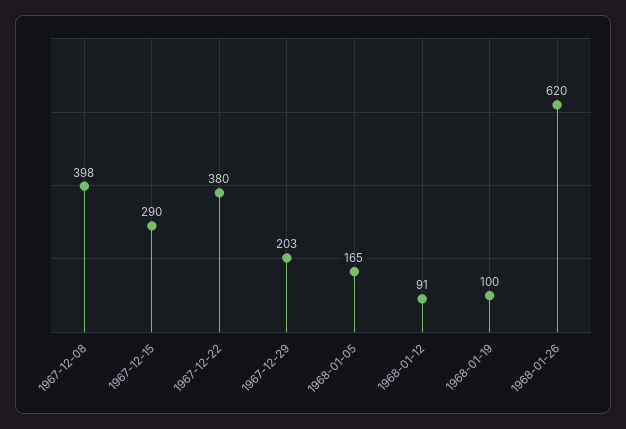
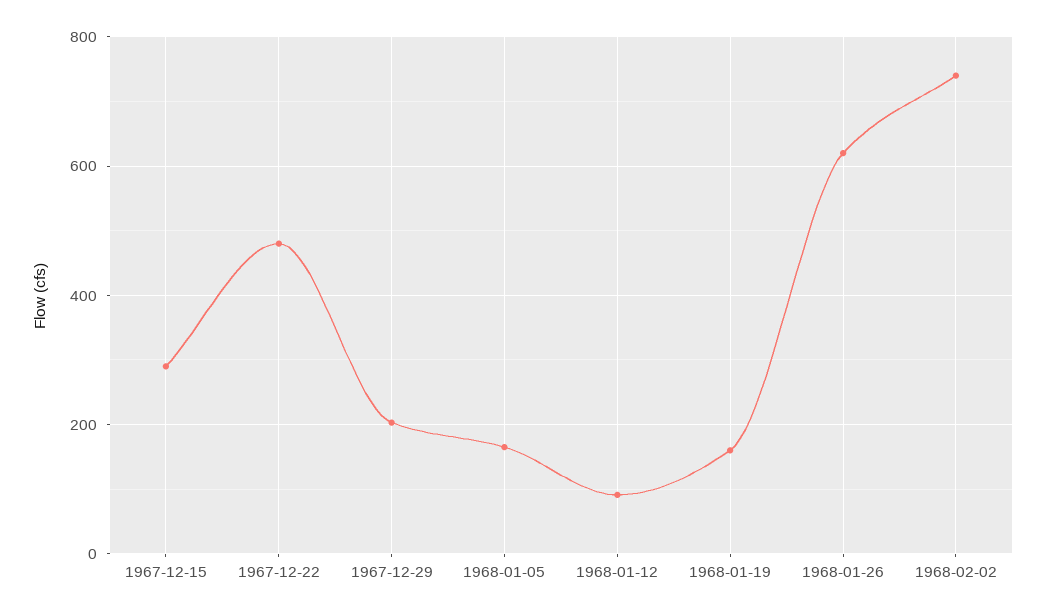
1967-12-08: 398 -> none
1967-12-22: 380 -> 480
1968-01-19: 100 -> 160
1968-02-02: none -> 740

